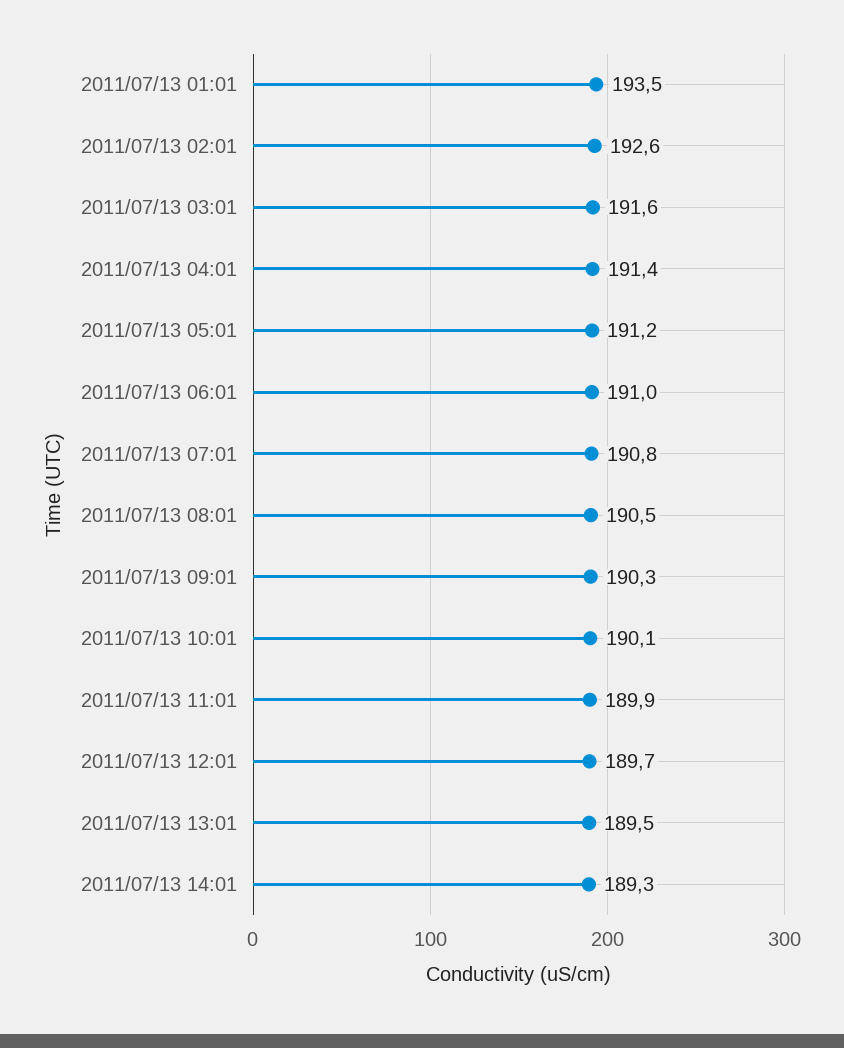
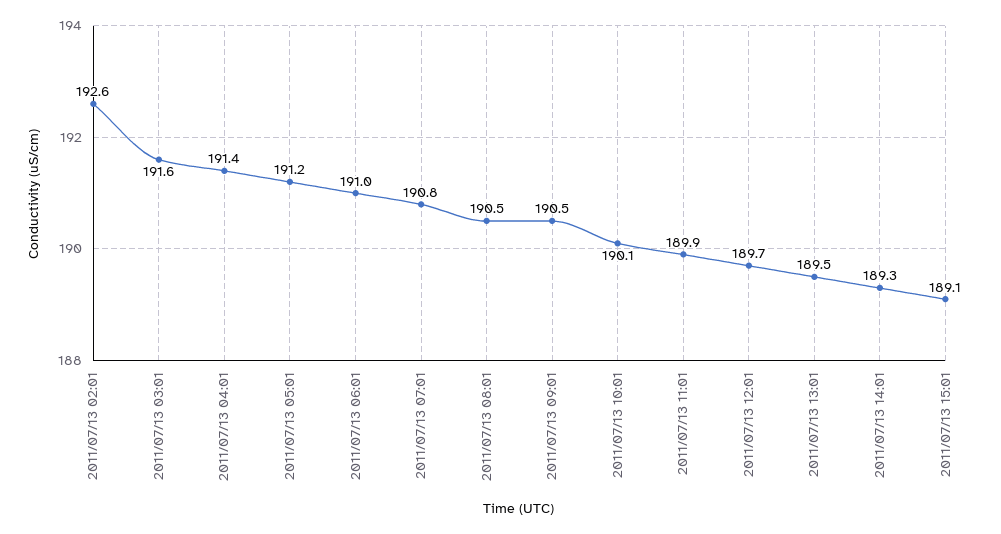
2011/07/13 01:01: 193.5 -> none
2011/07/13 09:01: 190.3 -> 190.5
2011/07/13 15:01: none -> 189.1

